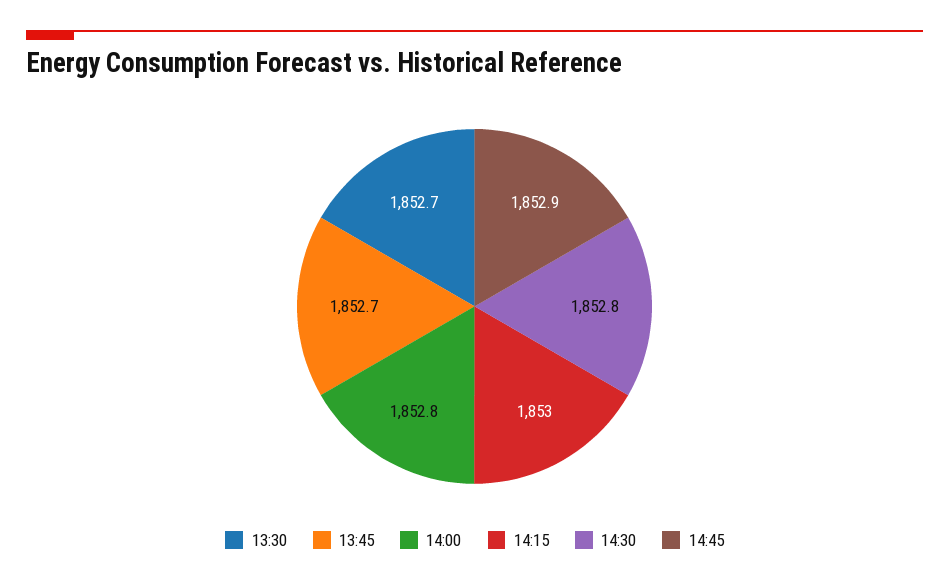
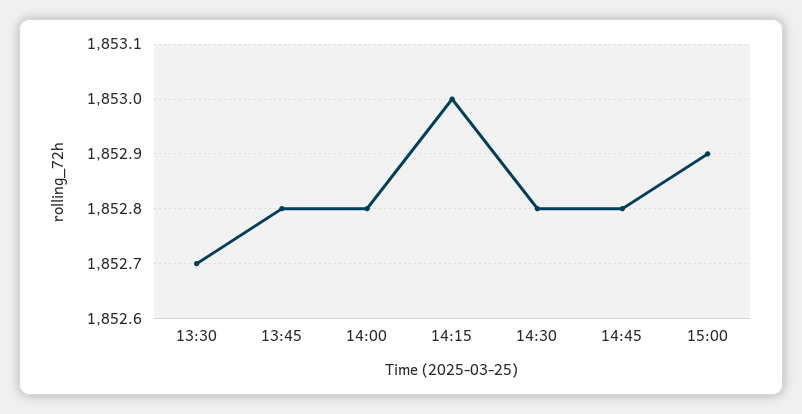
13:45: 1852.7 -> 1852.8
14:45: 1852.9 -> 1852.8
15:00: none -> 1852.9

